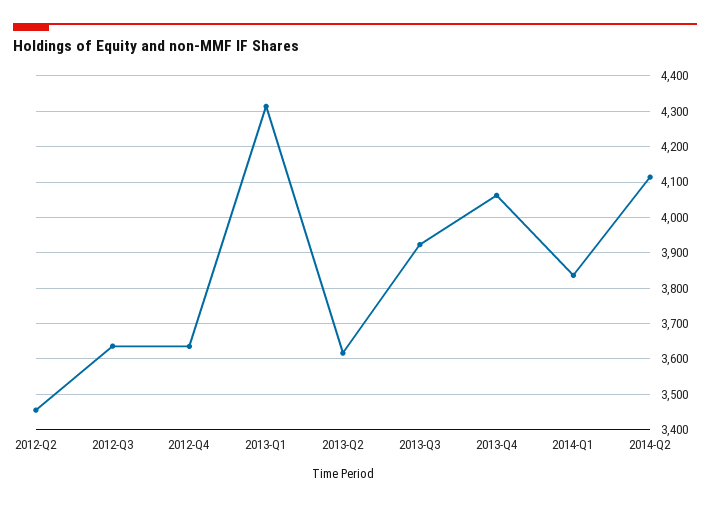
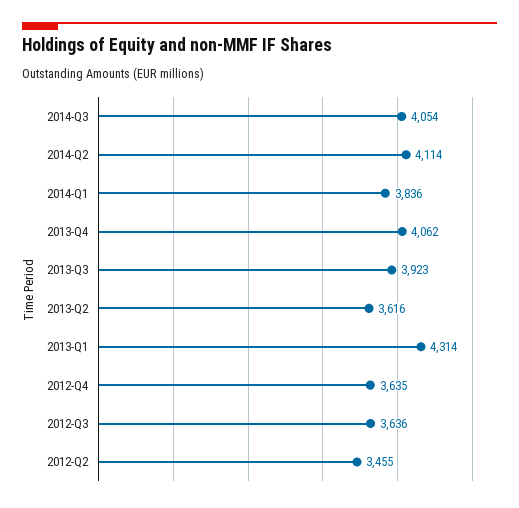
2014-Q3: none -> 4054

